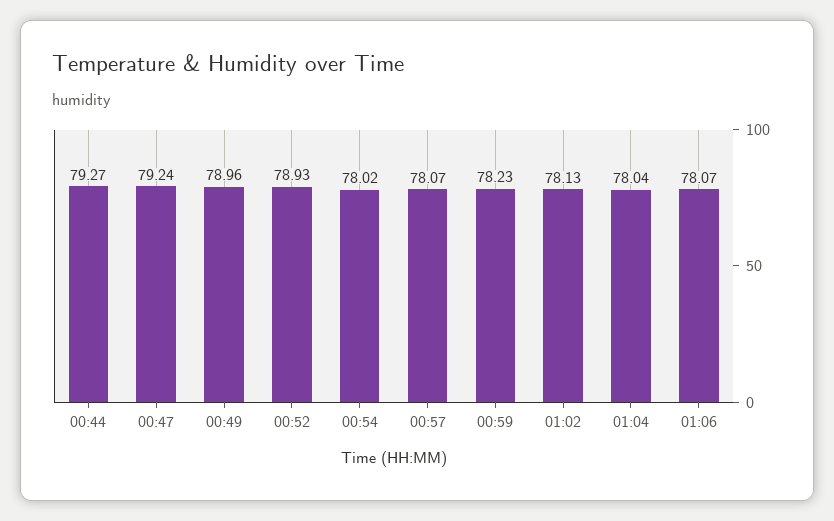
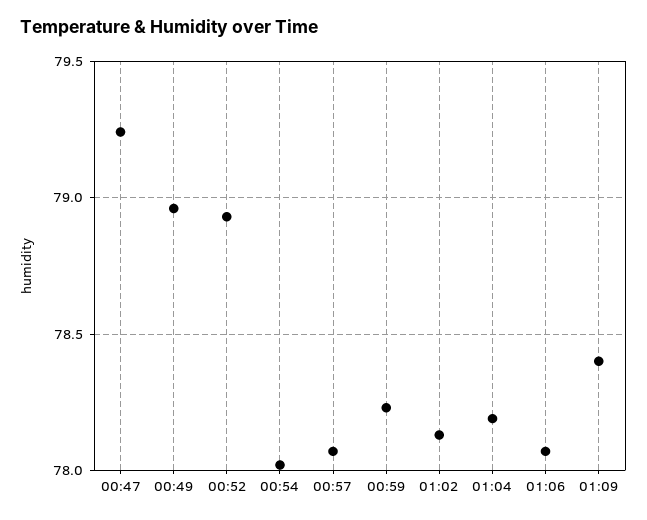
00:44: 79.27 -> none
01:04: 78.04 -> 78.2
01:09: none -> 78.4

